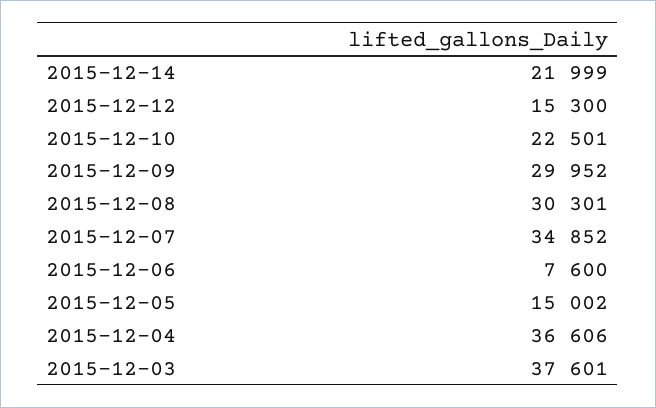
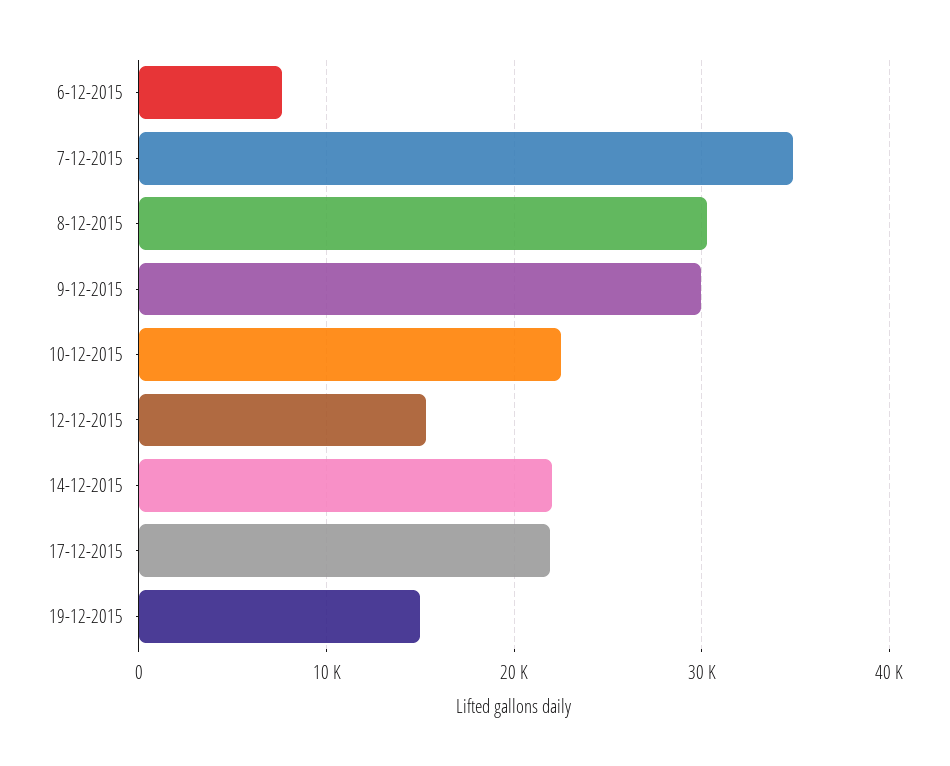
2015-12-05: 15002 -> none
2015-12-04: 36606 -> none
2015-12-03: 37601 -> none
17-12-2015: none -> 22000
19-12-2015: none -> 15000

